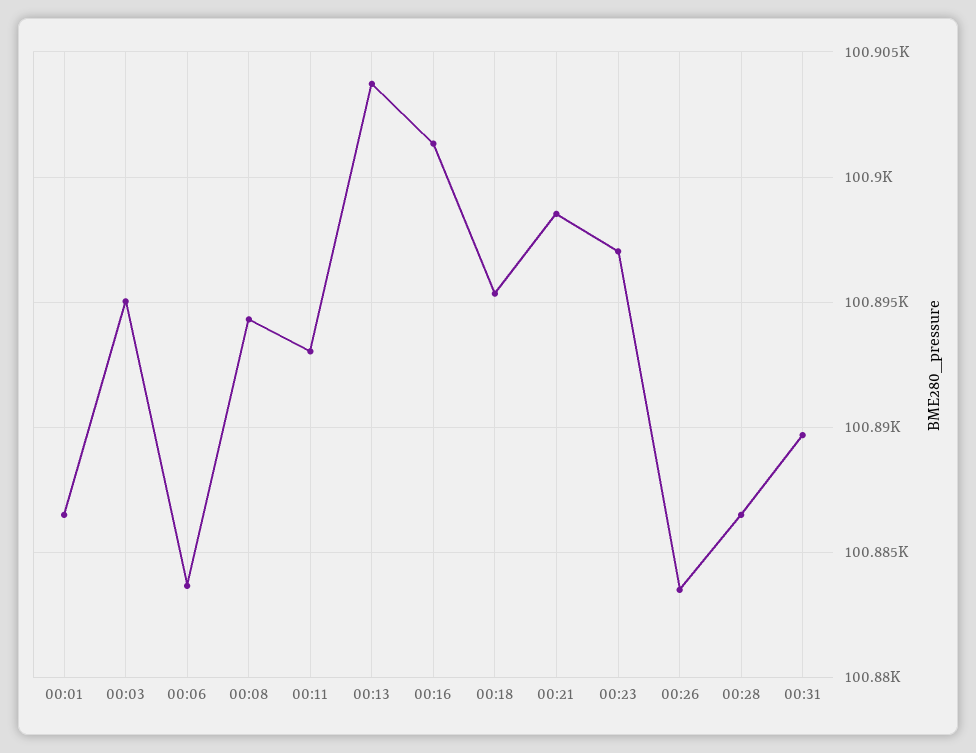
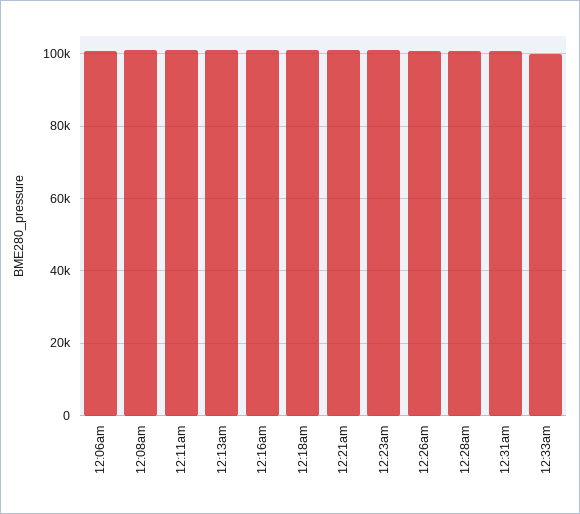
00:01: 100886.5 -> none
00:03: 100895 -> none
12:33am: none -> 100000

